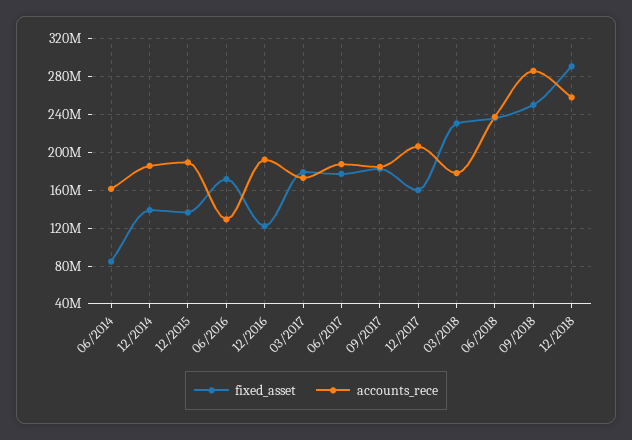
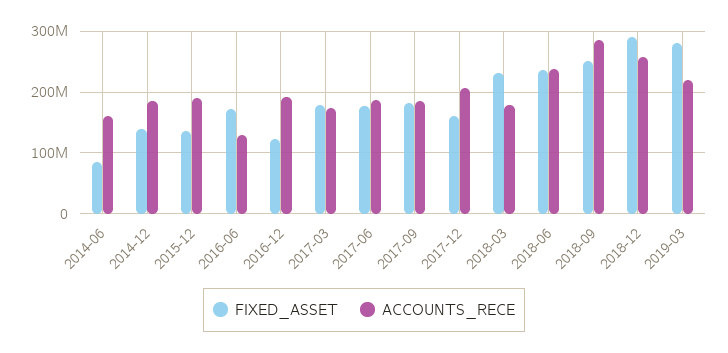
fixed_asset, 2019-03: none -> 280000000
accounts_rece, 2019-03: none -> 220000000

